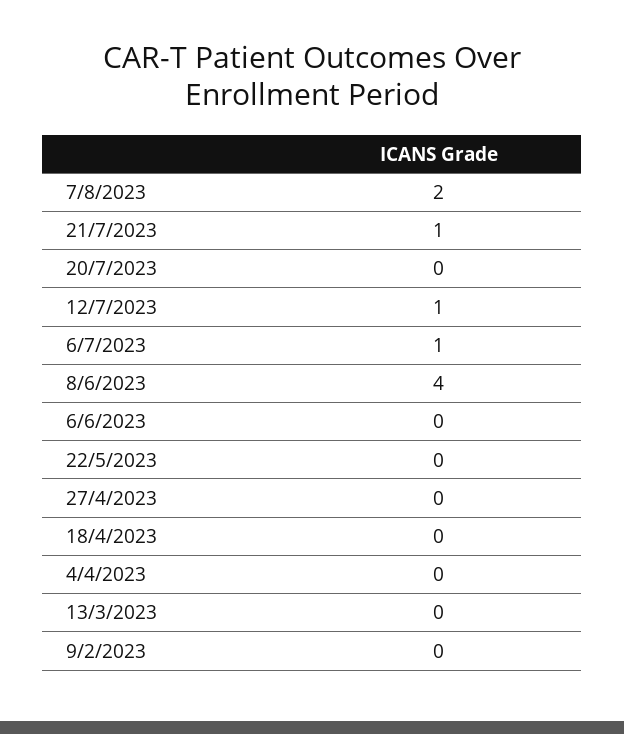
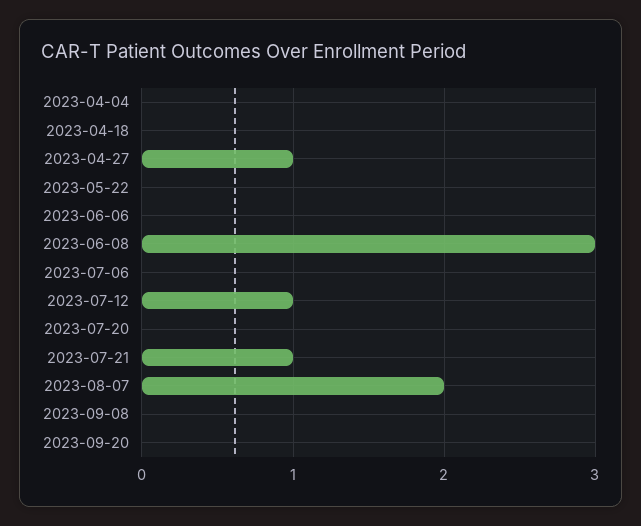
6/7/2023: 1 -> 0
8/6/2023: 4 -> 3
27/4/2023: 0 -> 1
13/3/2023: 0 -> none
9/2/2023: 0 -> none
2023-09-08: none -> 0
2023-09-20: none -> 0

